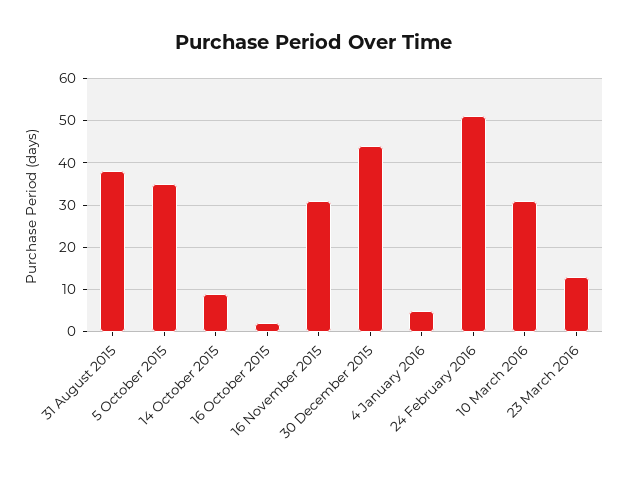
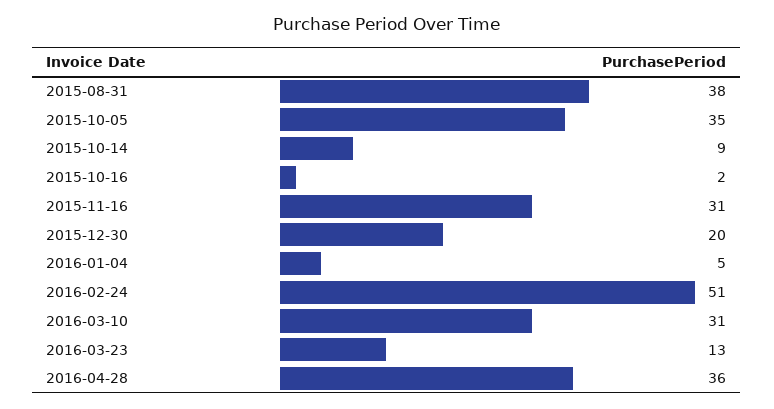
30 December 2015: 45 -> 20
2016-04-28: none -> 36

